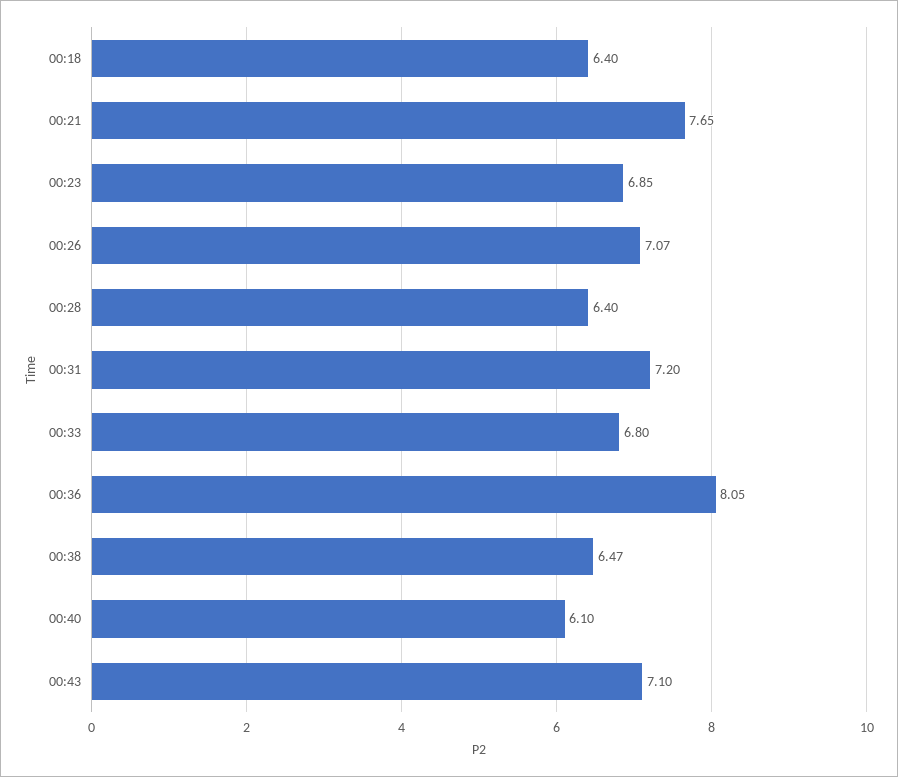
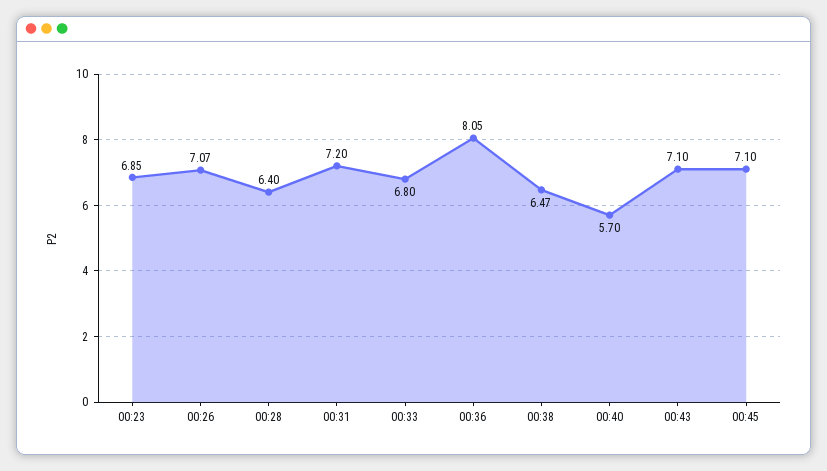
00:18: 6.4 -> none
00:21: 7.65 -> none
00:40: 6.1 -> 5.7
00:45: none -> 7.1

